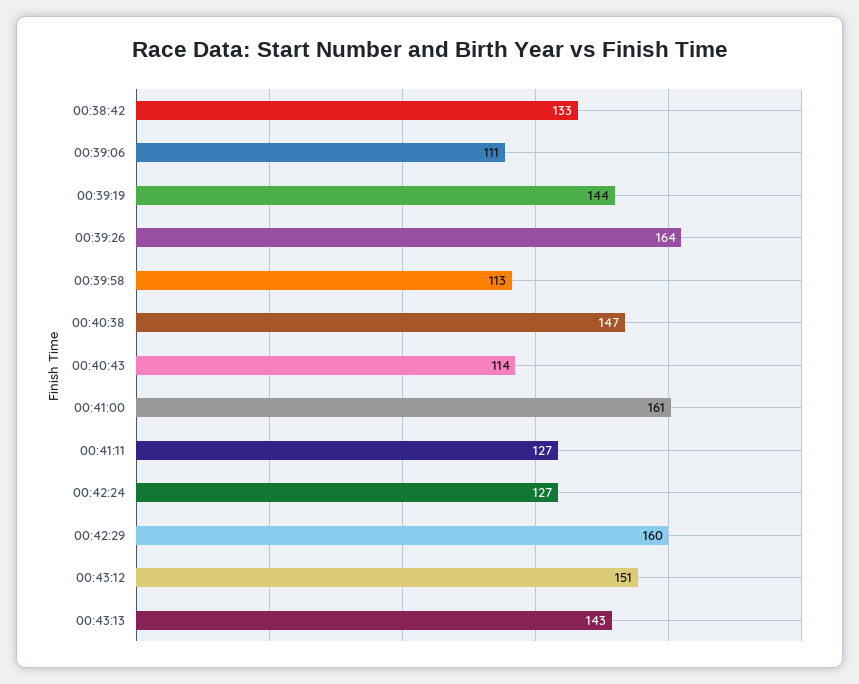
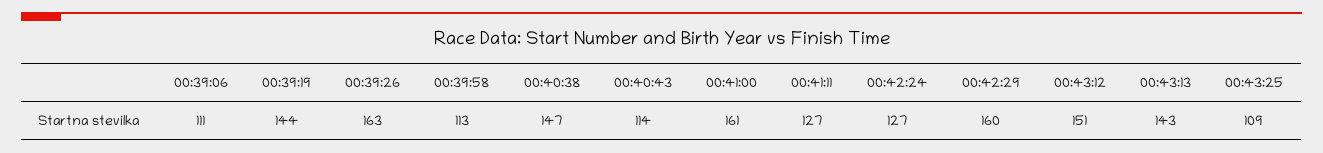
00:38:42: 133 -> none
00:39:26: 164 -> 163
00:43:25: none -> 109

